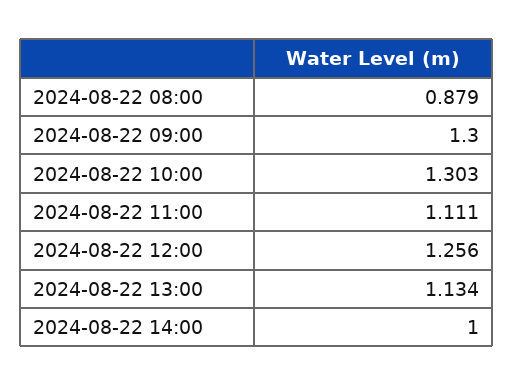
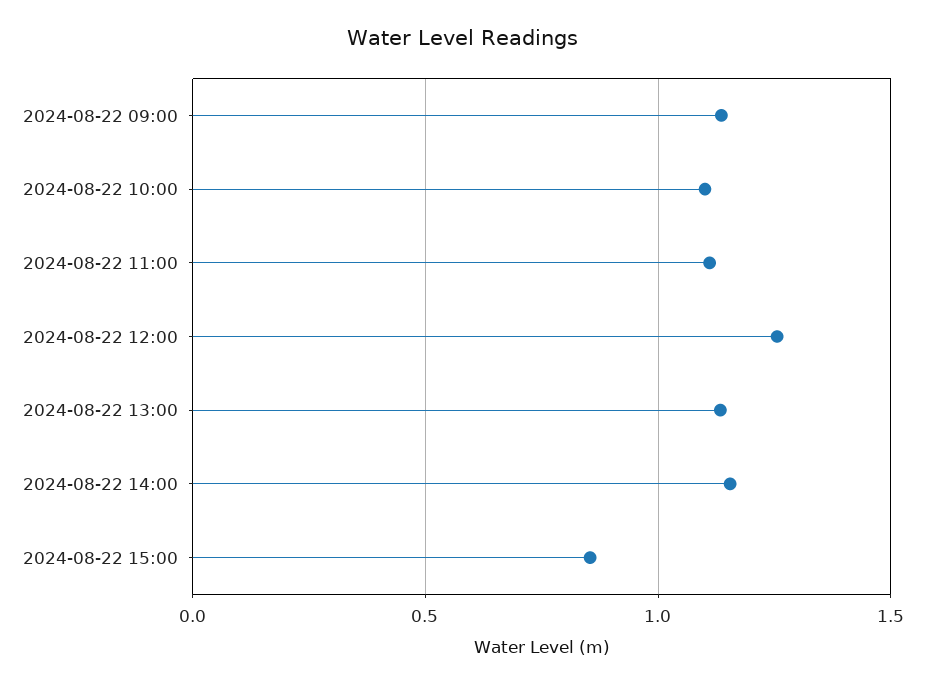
2024-08-22 08:00: 0.879 -> none
2024-08-22 09:00: 1.3 -> 1.15
2024-08-22 10:00: 1.303 -> 1.1
2024-08-22 14:00: 1 -> 1.15
2024-08-22 15:00: none -> 0.85

